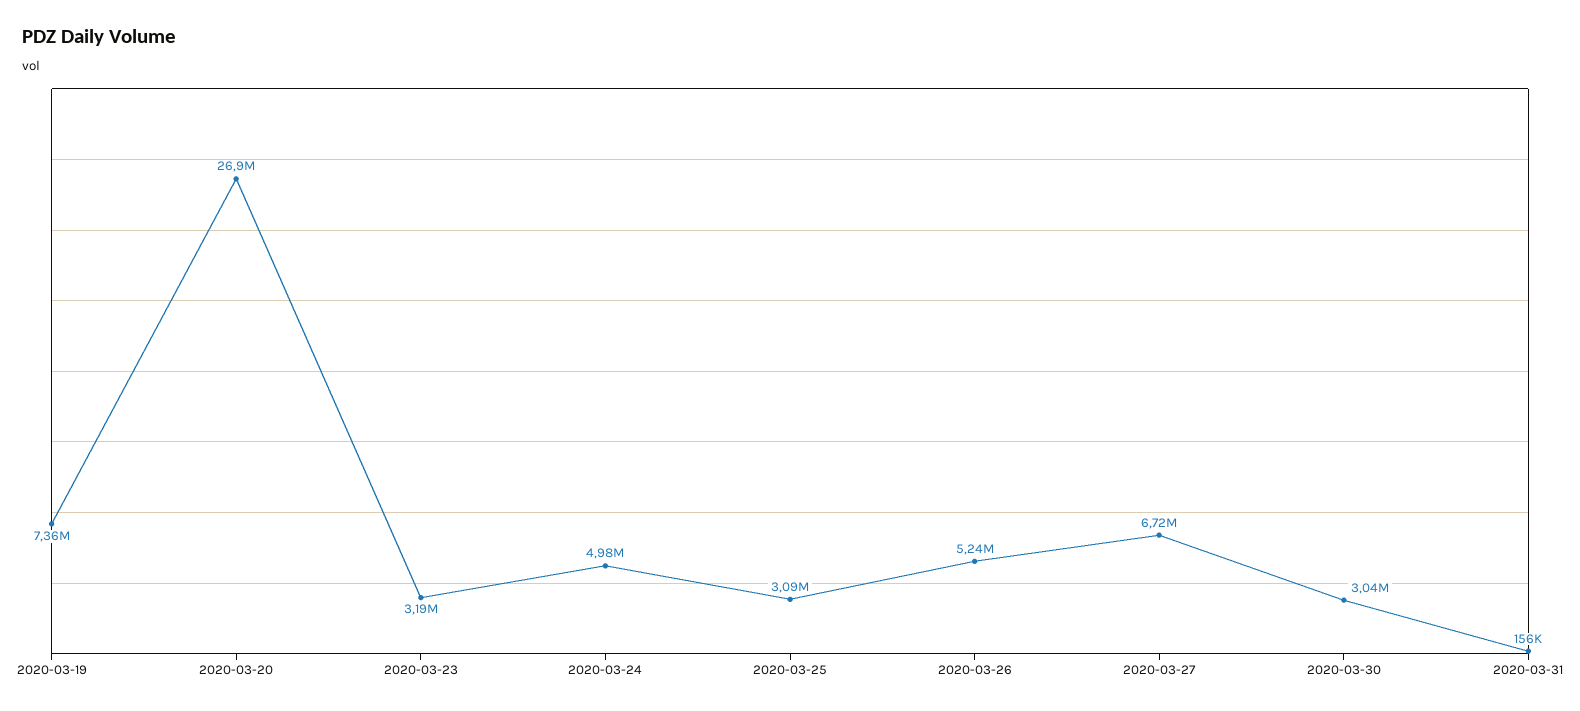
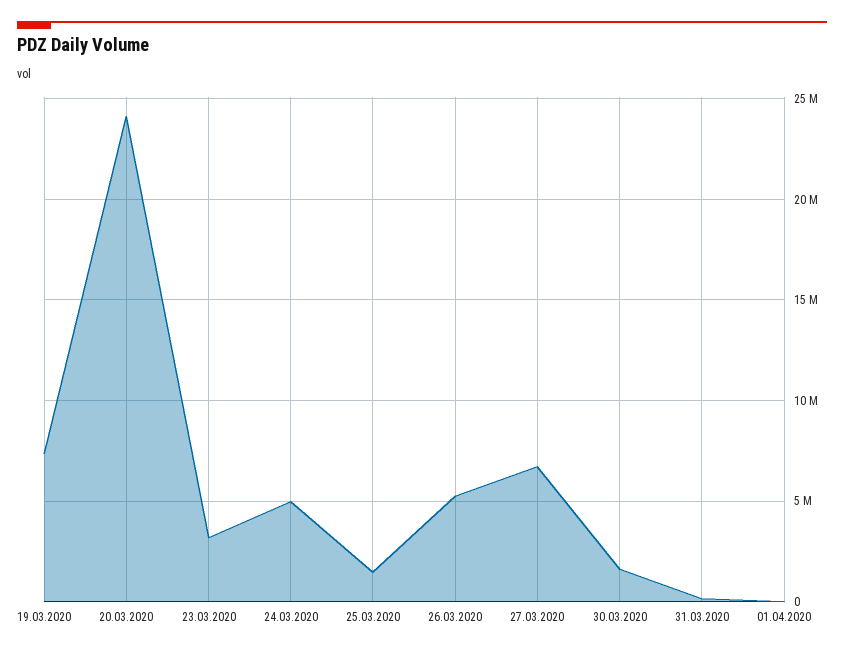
2020-03-20: 26900000 -> 24000000
2020-03-25: 3090000 -> 1500000
2020-03-30: 3040000 -> 1500000
01.04.2020: none -> 0

